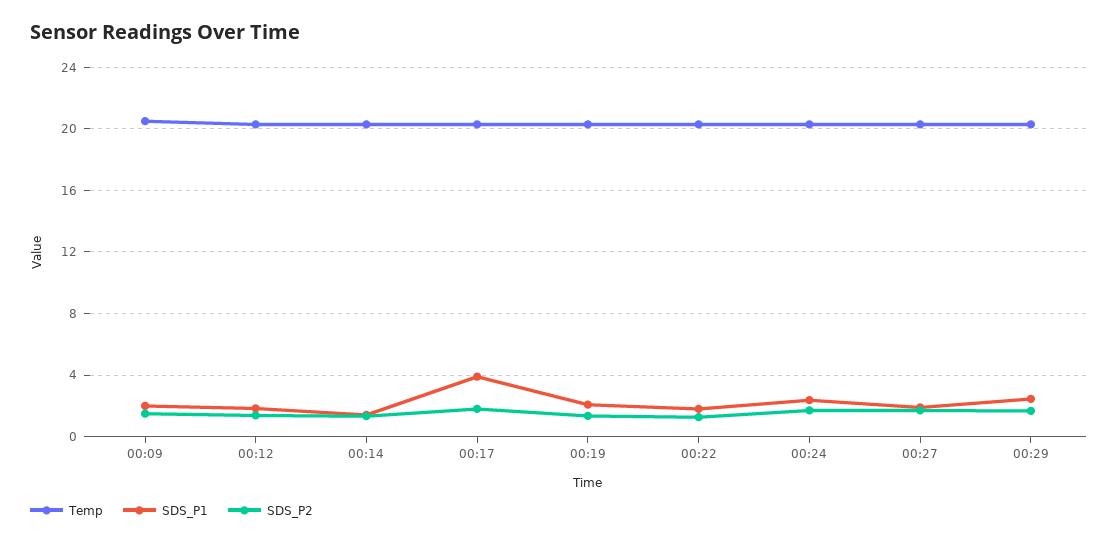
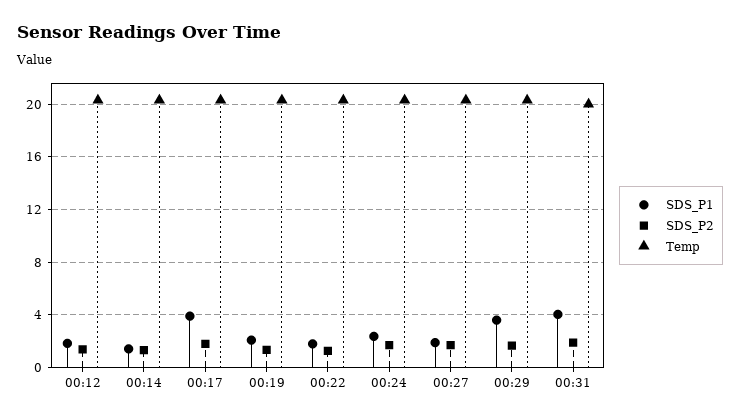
Temp, 00:09: 20.5 -> none
SDS_P1, 00:09: 2 -> none
SDS_P2, 00:09: 1.5 -> none
SDS_P1, 00:29: 2.5 -> 3.5
SDS_P1, 00:31: none -> 4
SDS_P2, 00:31: none -> 2
Temp, 00:31: none -> 20

